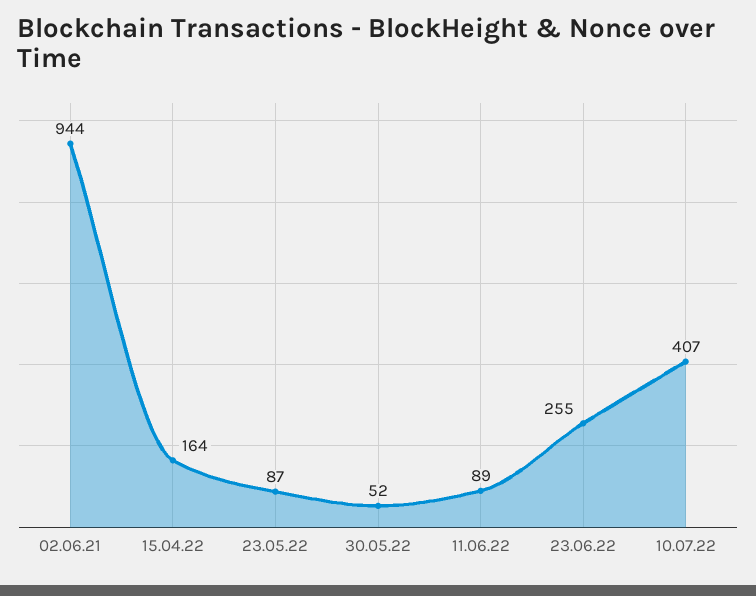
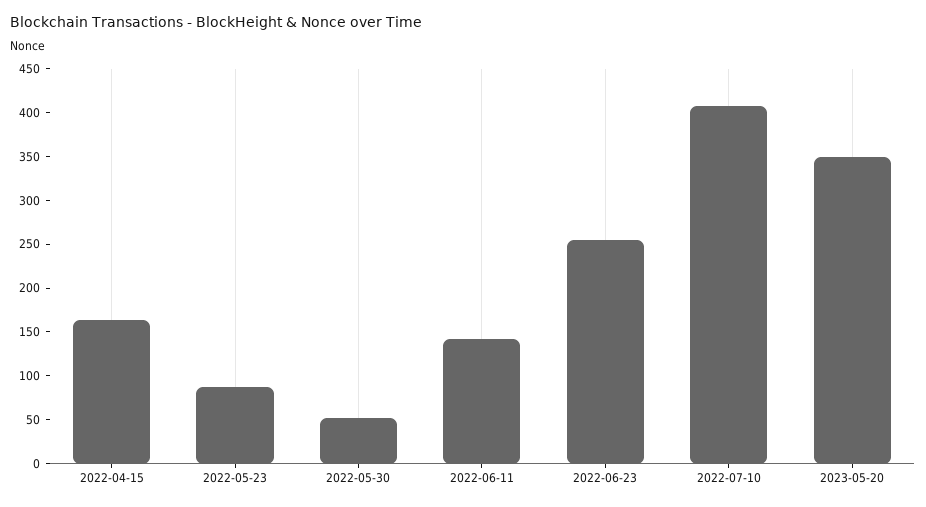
02.06.21: 944 -> none
11.06.22: 89 -> 140
2023-05-20: none -> 350

